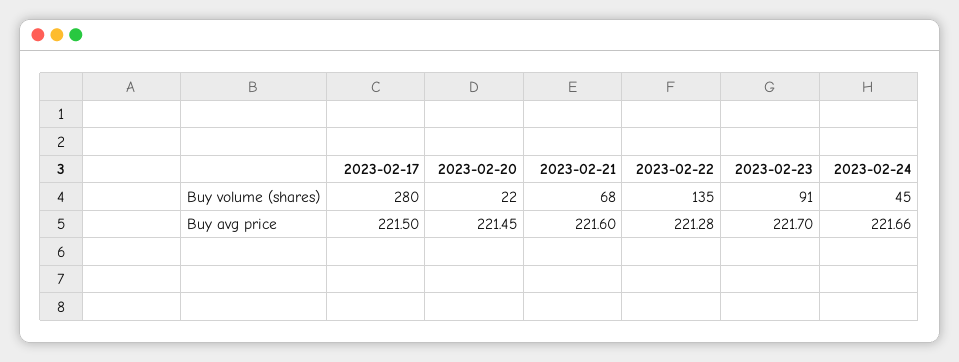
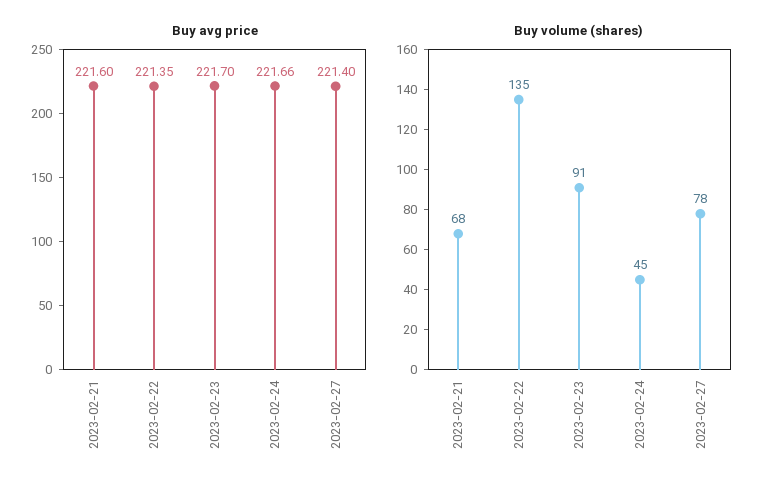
Buy volume (shares), 2023-02-17: 280 -> none
Buy volume (shares), 2023-02-20: 22 -> none
Buy avg price, 2023-02-17: 221.5 -> none
Buy avg price, 2023-02-20: 221.45 -> none
Buy avg price, 2023-02-22: 221.28 -> 221.35
Buy avg price, 2023-02-27: none -> 221.4
Buy volume (shares), 2023-02-27: none -> 78

